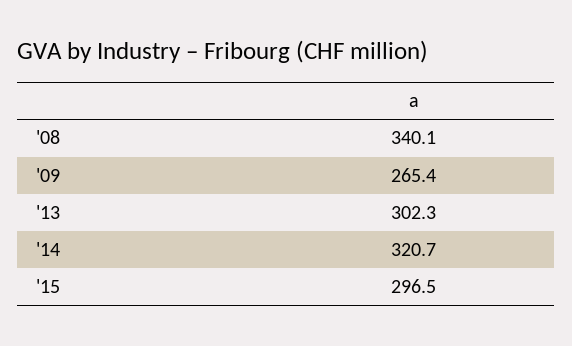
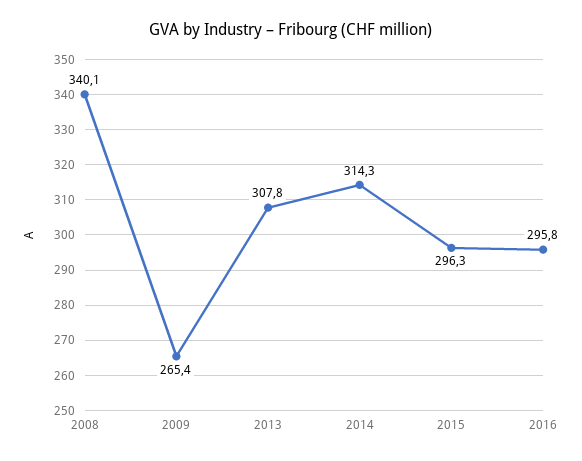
'13: 302.3 -> 307.8
'14: 320.7 -> 314.3
'15: 296.5 -> 296.3
2016: none -> 295.8

